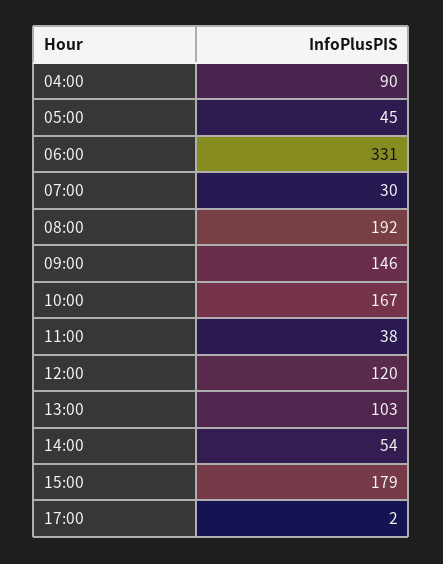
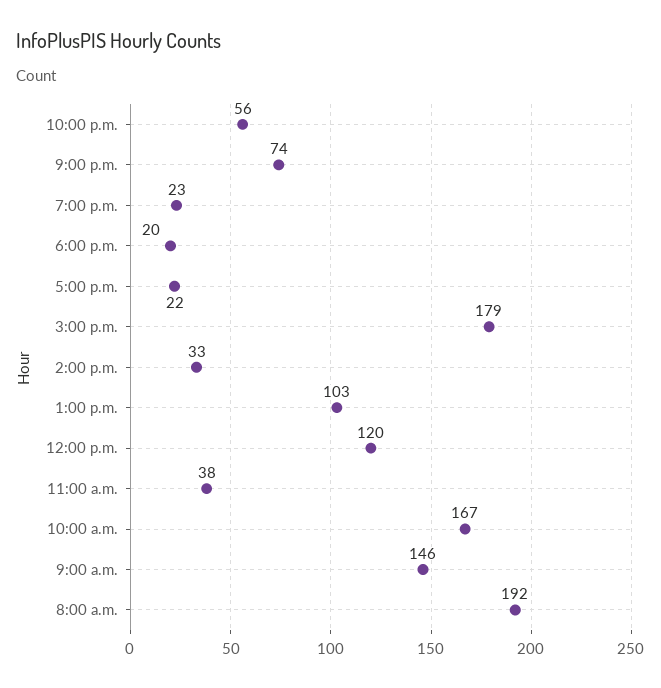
04:00: 90 -> none
05:00: 45 -> none
06:00: 331 -> none
07:00: 30 -> none
14:00: 54 -> 33
17:00: 2 -> 22
10:00 p.m.: none -> 56
9:00 p.m.: none -> 74
7:00 p.m.: none -> 23
6:00 p.m.: none -> 20

